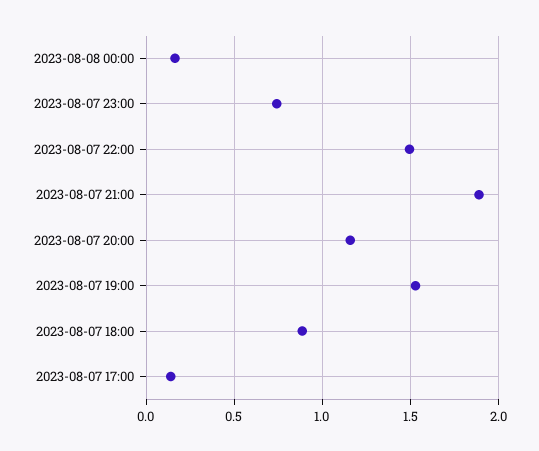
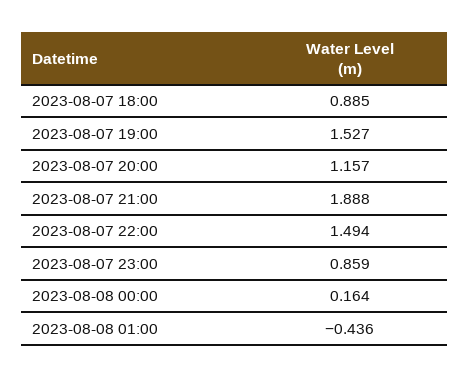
2023-08-07 23:00: 0.75 -> 0.859
2023-08-07 17:00: 0.15 -> none
2023-08-08 01:00: none -> -0.436

